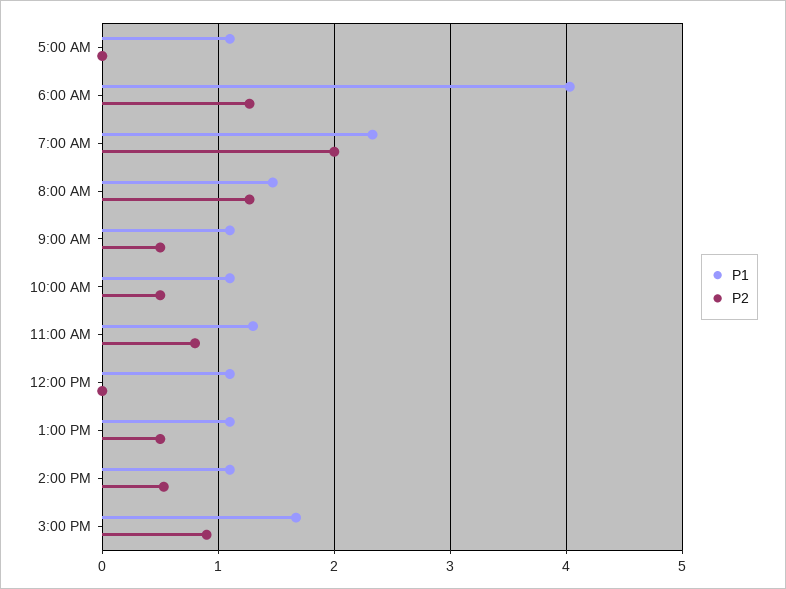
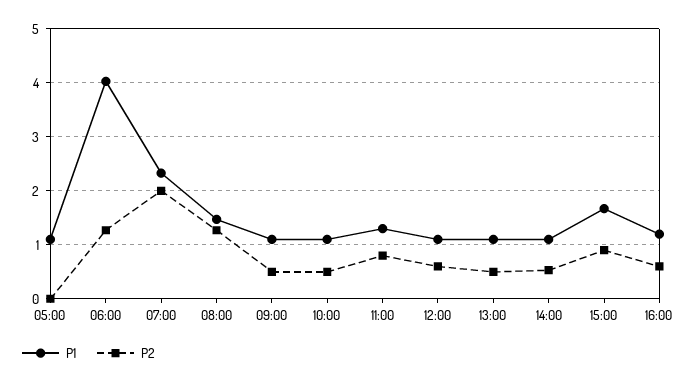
P2, 12:00 PM: 0 -> 0.6
P1, 16:00: none -> 1.2
P2, 16:00: none -> 0.6

